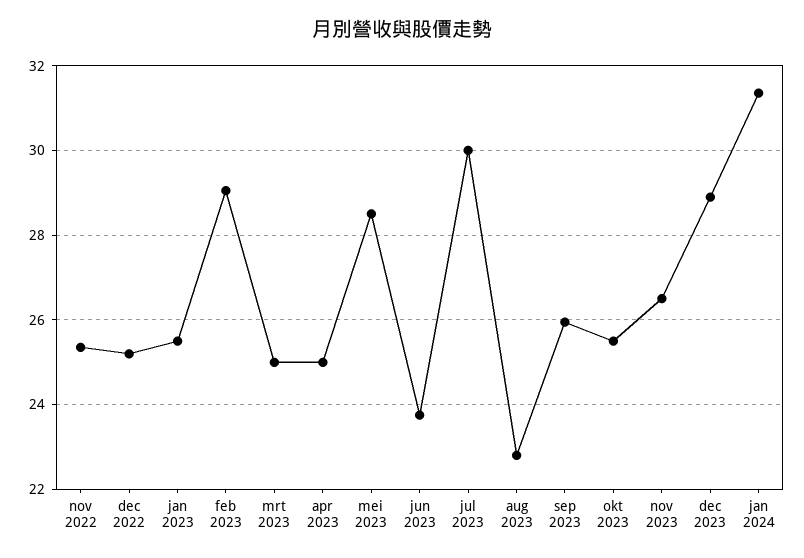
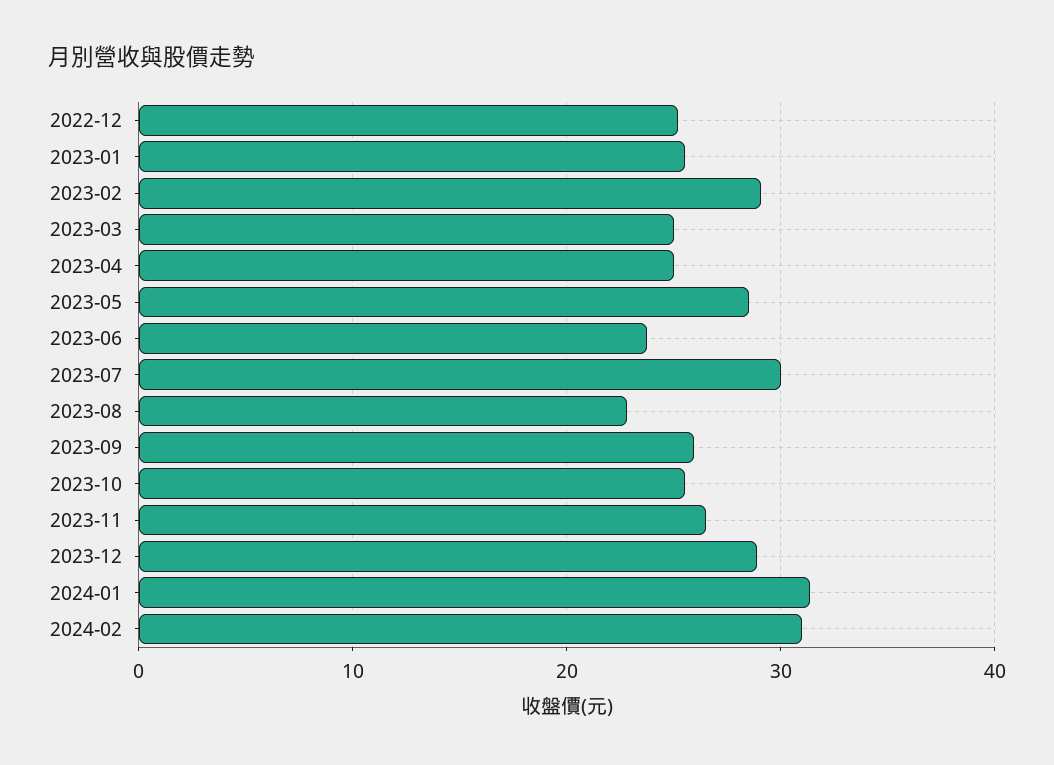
nov 2022: 25.4 -> none
2024-02: none -> 31

